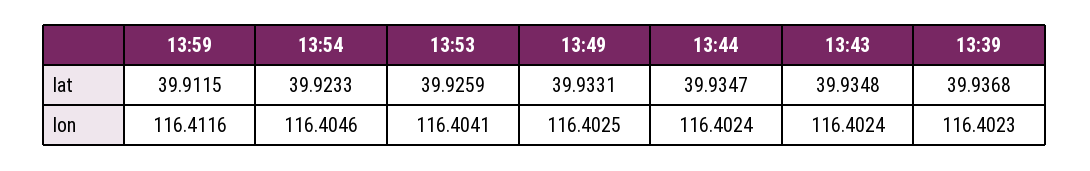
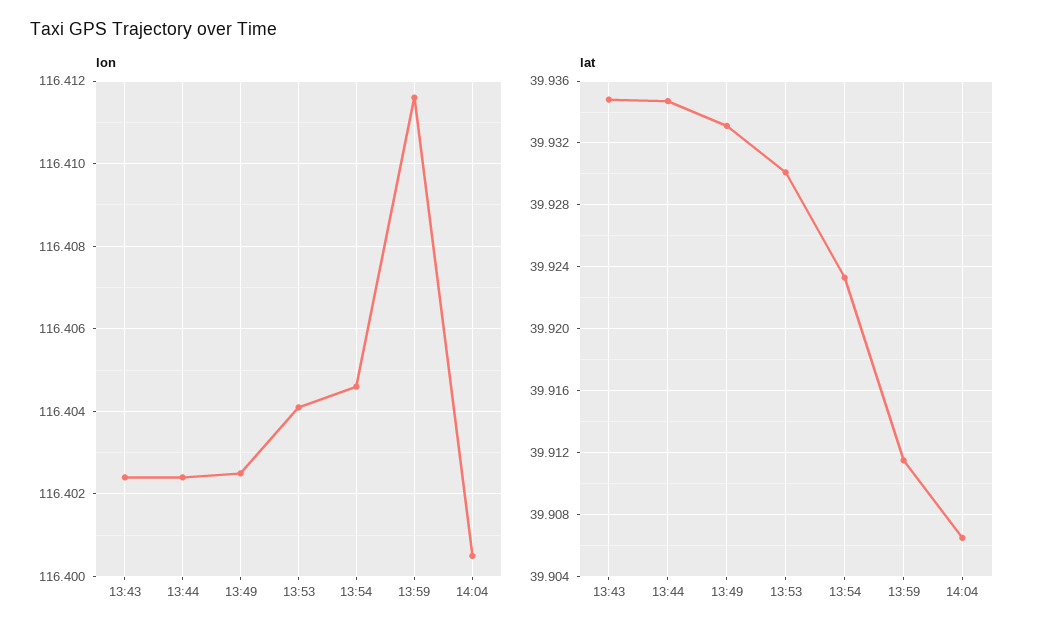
lat, 13:53: 39.9259 -> 39.93
lat, 13:39: 39.9368 -> none
lon, 13:39: 116.4023 -> none
lon, 14:04: none -> 116.4005
lat, 14:04: none -> 39.9065

